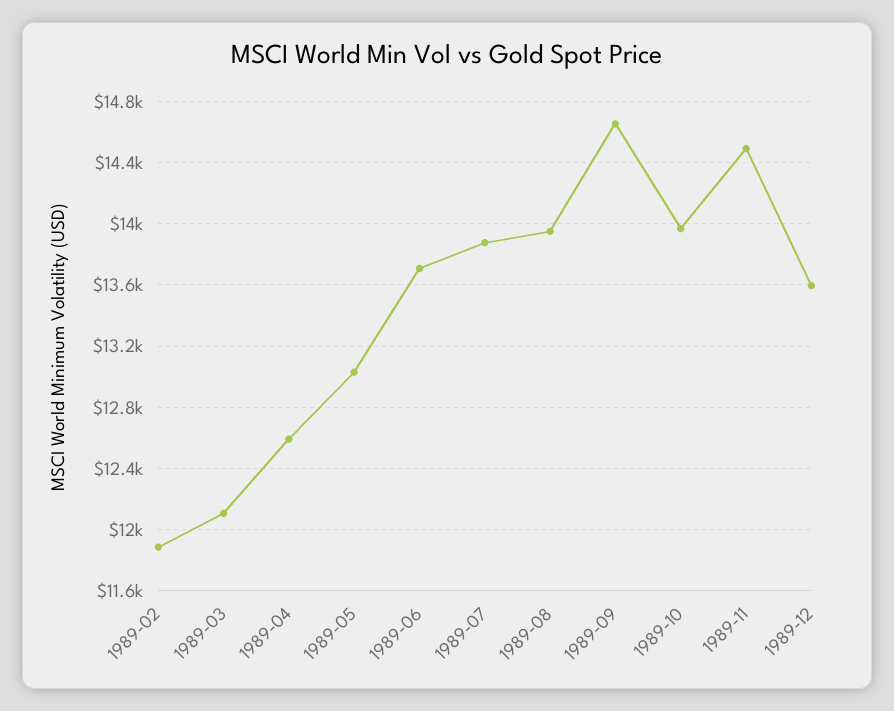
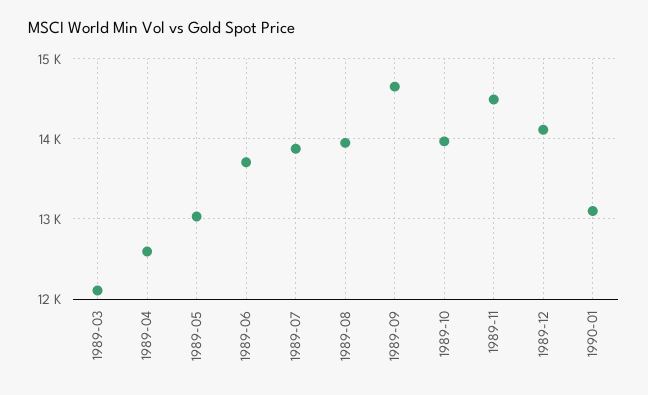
1989-02: 11900 -> none
1989-12: 13600 -> 14100
1990-01: none -> 13100

